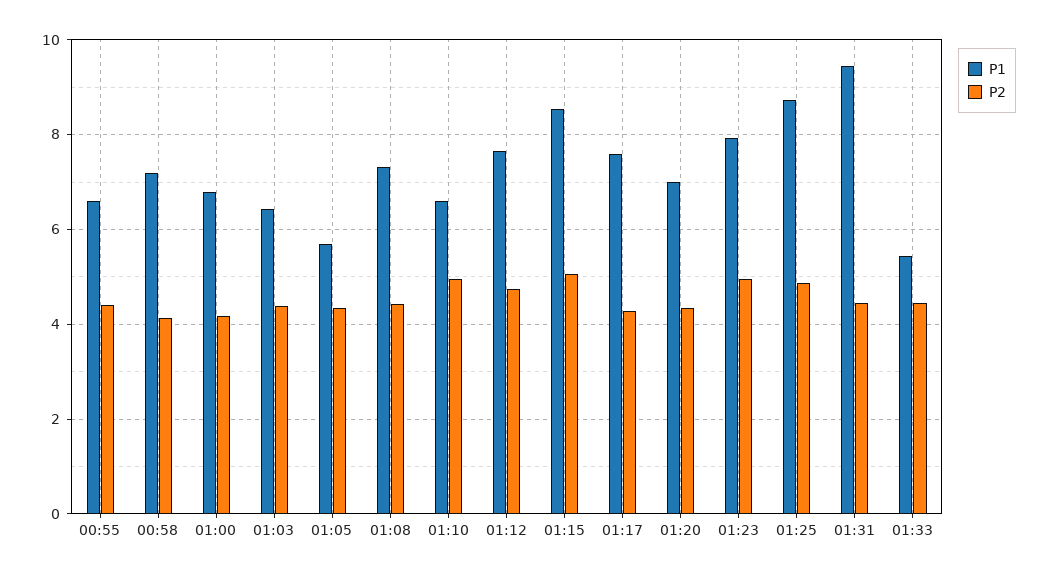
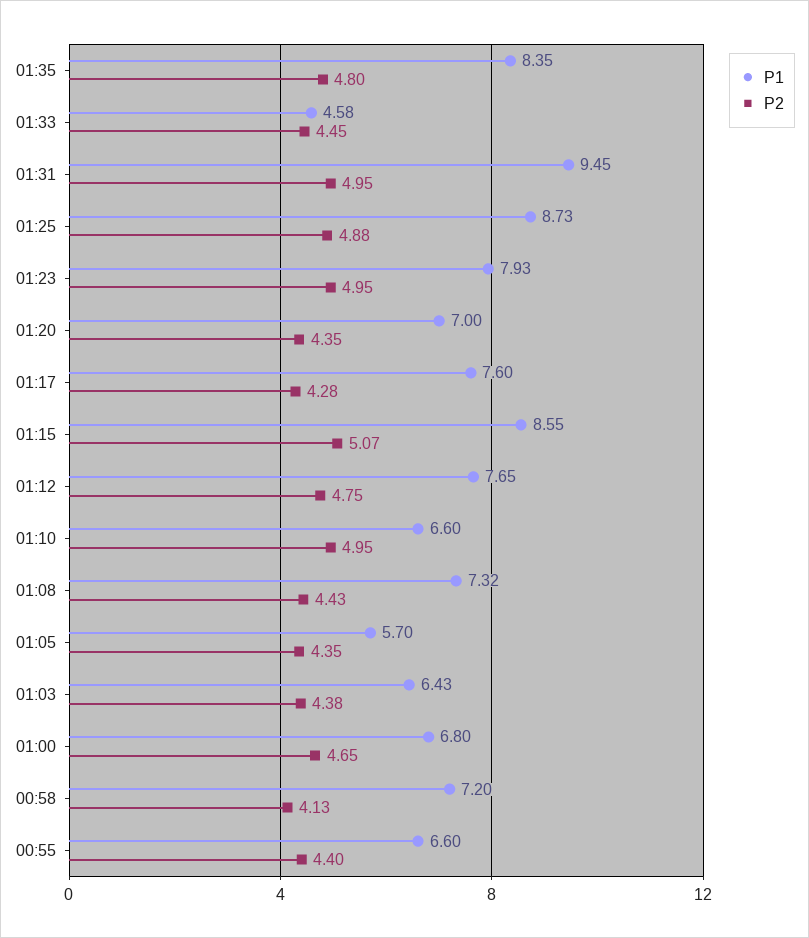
P2, 01:00: 4.2 -> 4.65
P2, 01:31: 4.4 -> 4.95
P1, 01:33: 5.4 -> 4.58
P1, 01:35: none -> 8.35
P2, 01:35: none -> 4.8

